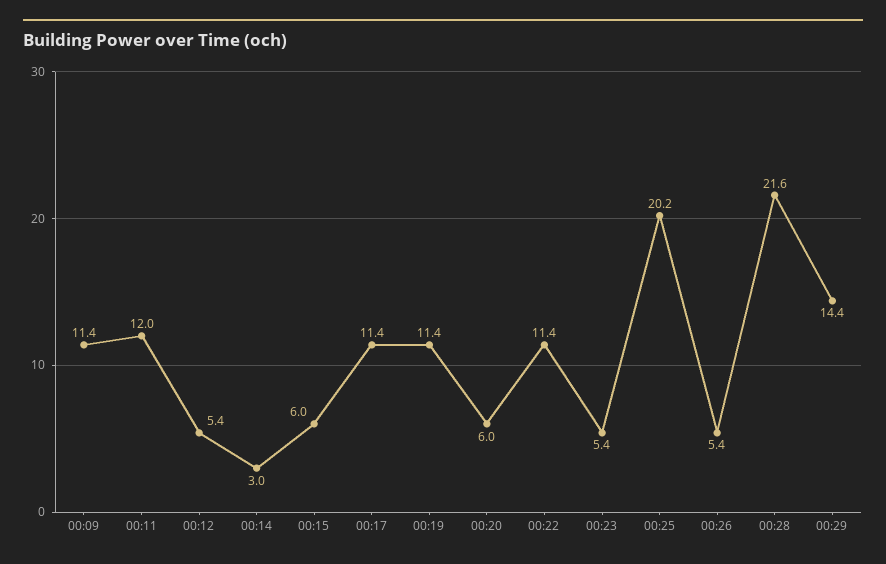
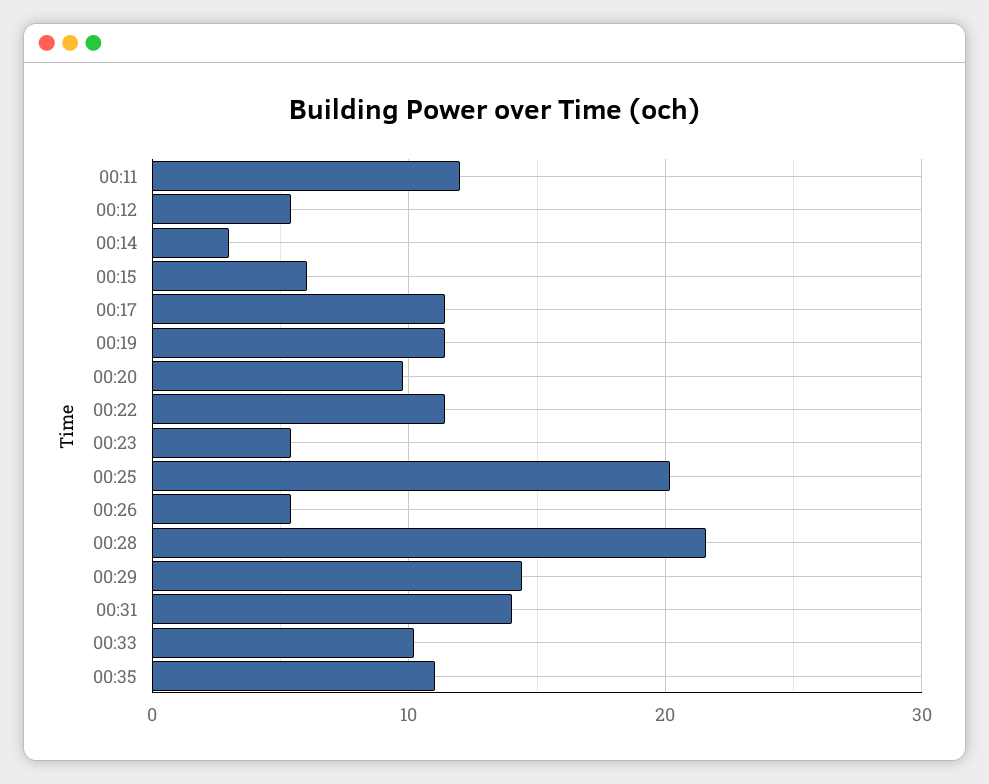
00:09: 11.4 -> none
00:20: 6 -> 10
00:31: none -> 14
00:33: none -> 10
00:35: none -> 11

